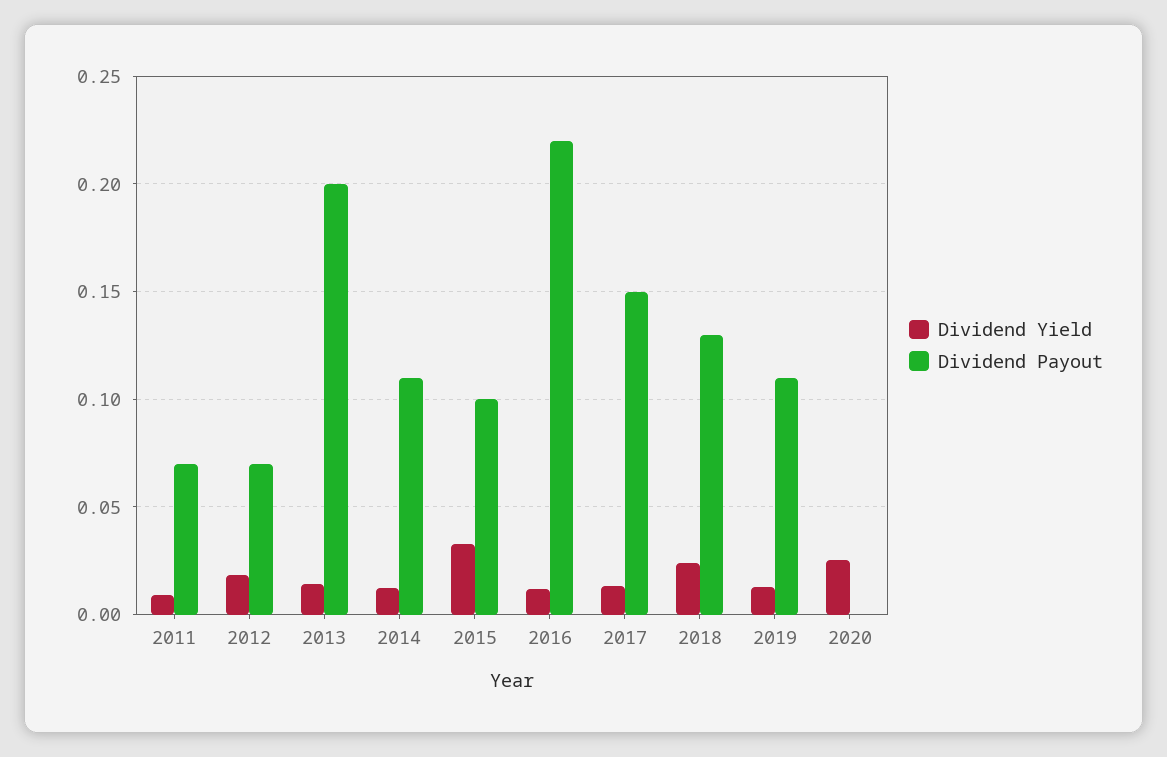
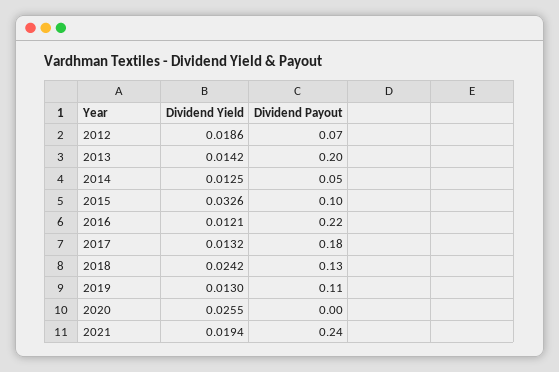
Dividend Yield, 2011: 0.01 -> none
Dividend Payout, 2011: 0.07 -> none
Dividend Payout, 2014: 0.11 -> 0.05
Dividend Payout, 2017: 0.15 -> 0.18
Dividend Yield, 2021: none -> 0.0194
Dividend Payout, 2021: none -> 0.24

